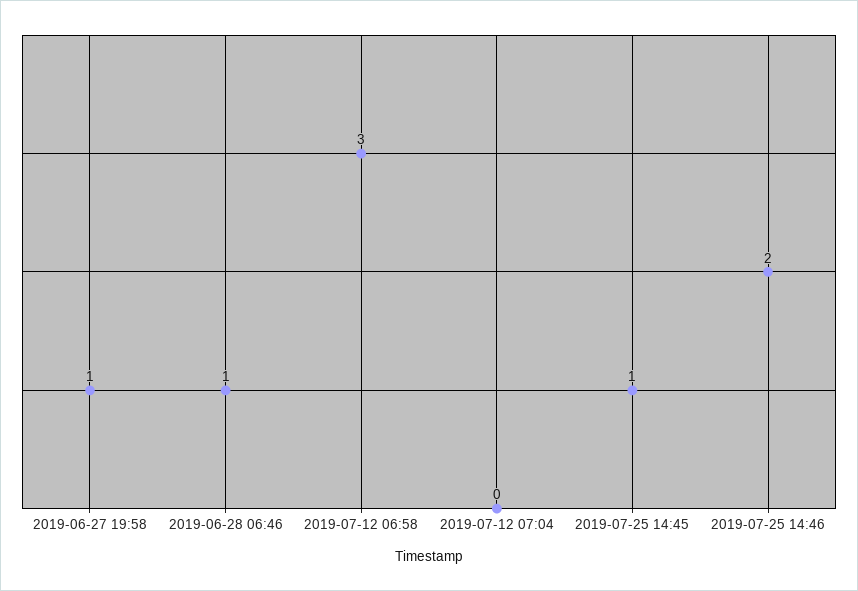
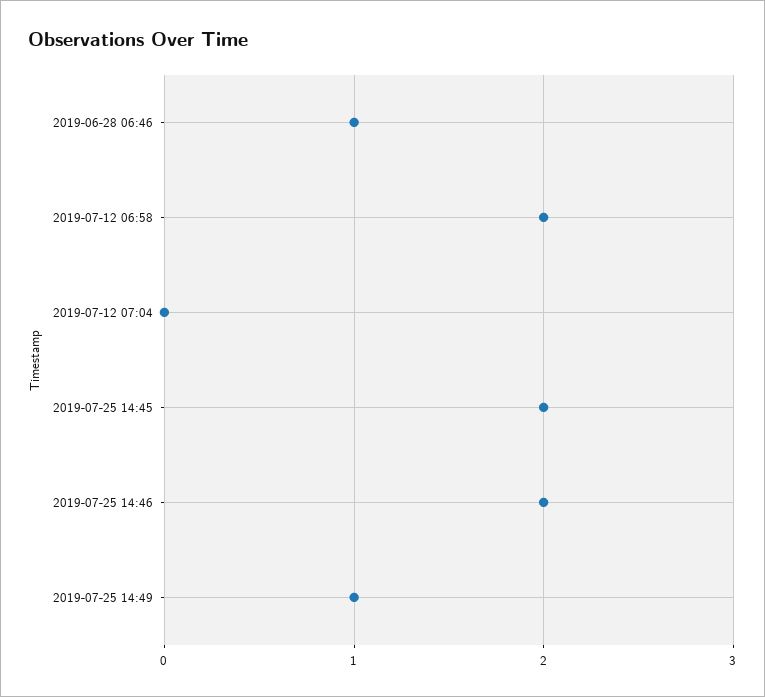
2019-06-27 19:58: 1 -> none
2019-07-12 06:58: 3 -> 2
2019-07-25 14:45: 1 -> 2
2019-07-25 14:49: none -> 1

